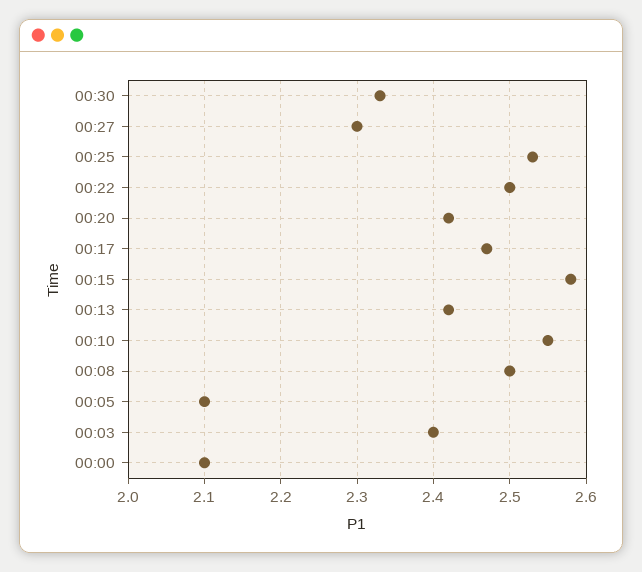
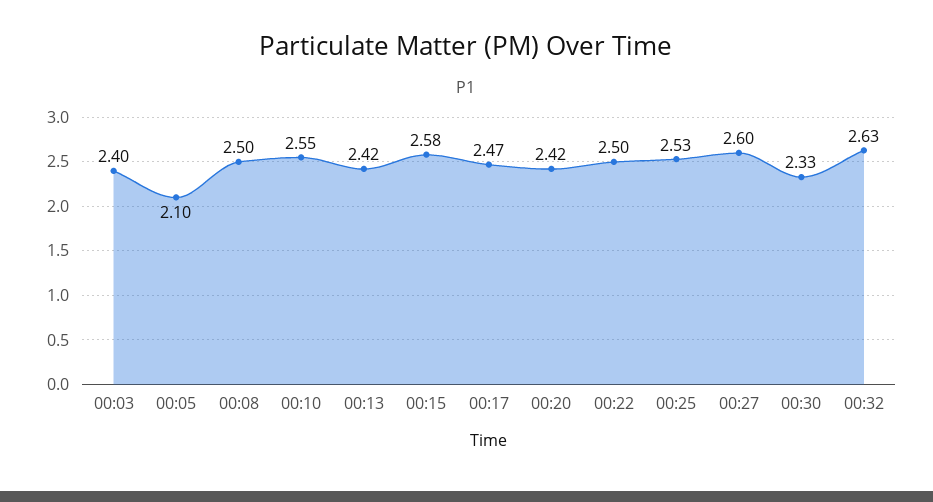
00:27: 2.3 -> 2.6
00:00: 2.1 -> none
00:32: none -> 2.63

